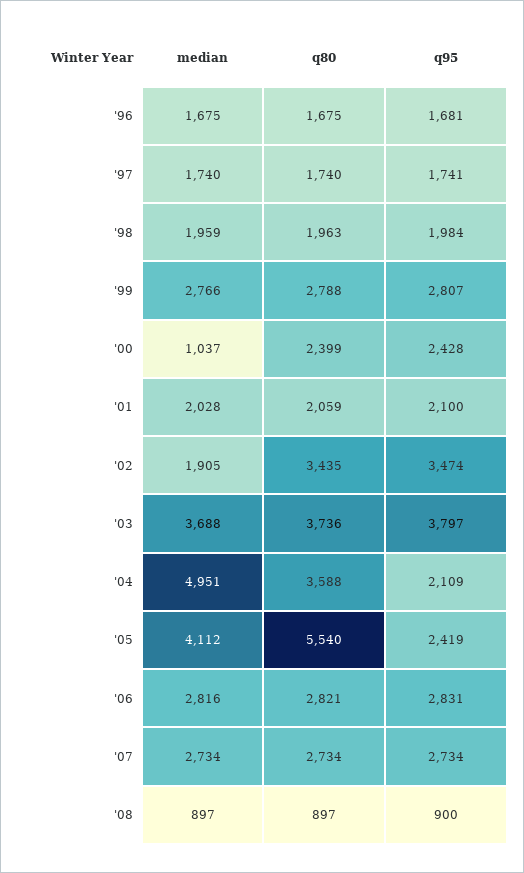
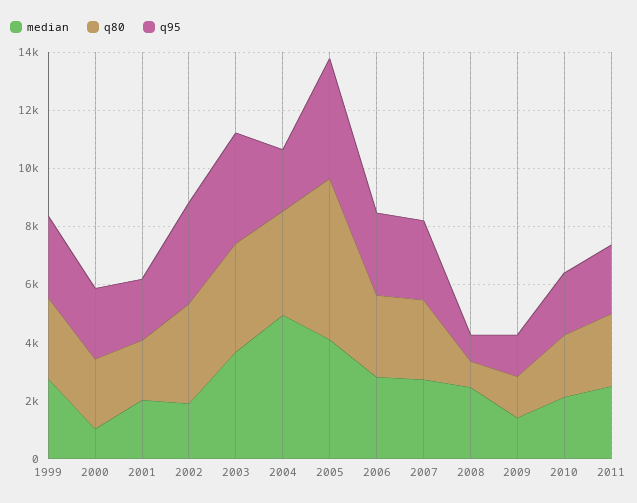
median, '96: 1675 -> none
q80, '96: 1675 -> none
q95, '96: 1681 -> none
median, '97: 1740 -> none
q80, '97: 1740 -> none
q95, '97: 1741 -> none
median, '98: 1959 -> none
q80, '98: 1963 -> none
q95, '98: 1984 -> none
q95, '05: 2419 -> 4000
median, '08: 897 -> 2500
median, 2009: none -> 1500
q80, 2009: none -> 1500
q95, 2009: none -> 1500
median, 2010: none -> 2000
q80, 2010: none -> 2000
q95, 2010: none -> 2000
median, 2011: none -> 2500
q80, 2011: none -> 2500
q95, 2011: none -> 2500

